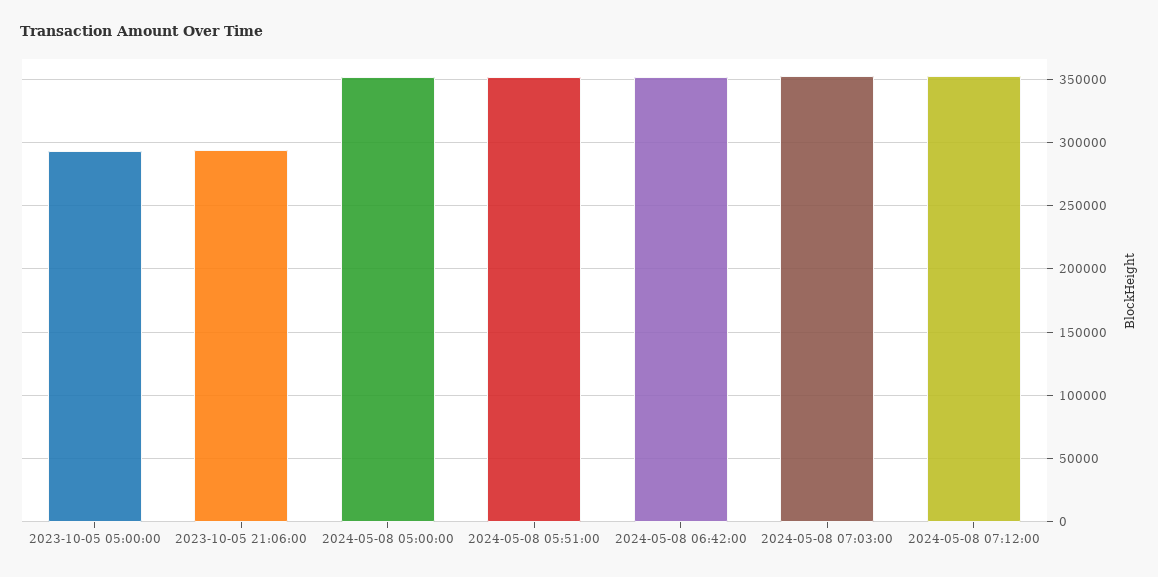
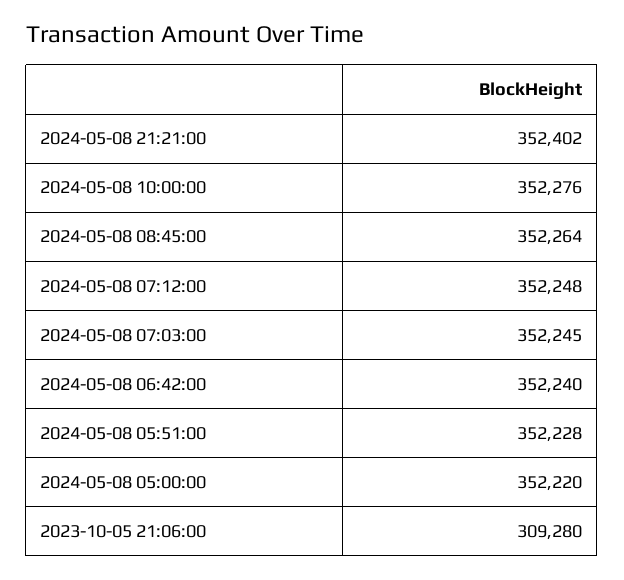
2023-10-05 05:00:00: 295000 -> none
2023-10-05 21:06:00: 295000 -> 309280
2024-05-08 21:21:00: none -> 352402
2024-05-08 10:00:00: none -> 352276
2024-05-08 08:45:00: none -> 352264

